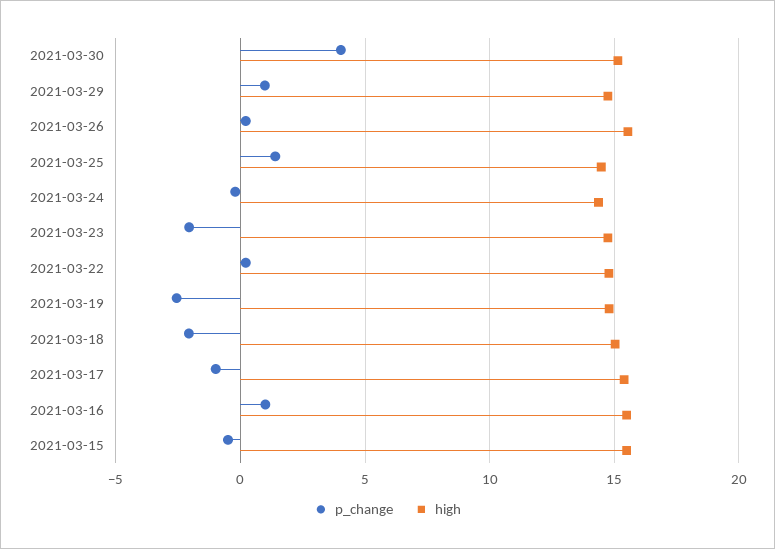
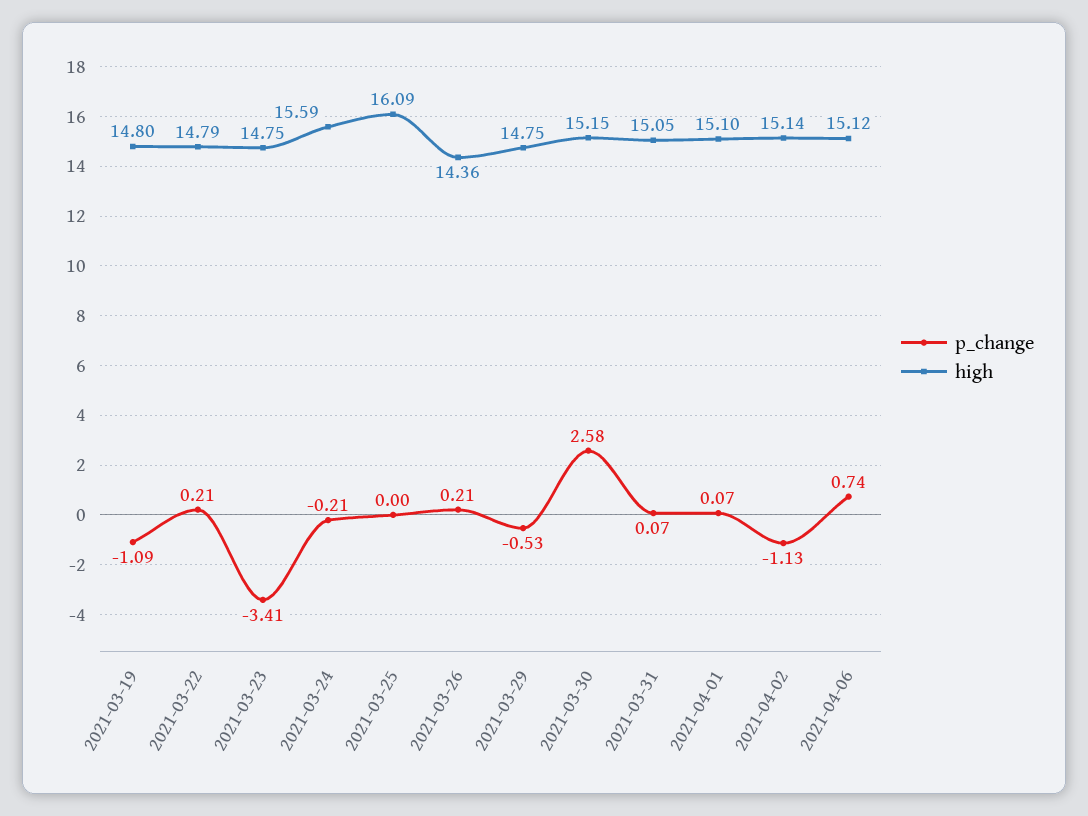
p_change, 2021-03-30: 4 -> 2.58
p_change, 2021-03-29: 1 -> -0.53
high, 2021-03-26: 15.5 -> 14.36
p_change, 2021-03-25: 1.5 -> 0
high, 2021-03-25: 14.5 -> 16.09
high, 2021-03-24: 14.5 -> 15.59
p_change, 2021-03-23: -2 -> -3.41
p_change, 2021-03-19: -2.5 -> -1.09
p_change, 2021-03-18: -2 -> none
high, 2021-03-18: 15 -> none
p_change, 2021-03-17: -1 -> none
high, 2021-03-17: 15.5 -> none
p_change, 2021-03-16: 1 -> none
high, 2021-03-16: 15.5 -> none
p_change, 2021-03-15: -0.5 -> none
high, 2021-03-15: 15.5 -> none
p_change, 2021-03-31: none -> 0.07
high, 2021-03-31: none -> 15.05
p_change, 2021-04-01: none -> 0.07
high, 2021-04-01: none -> 15.1
p_change, 2021-04-02: none -> -1.13
high, 2021-04-02: none -> 15.14
p_change, 2021-04-06: none -> 0.74
high, 2021-04-06: none -> 15.12

